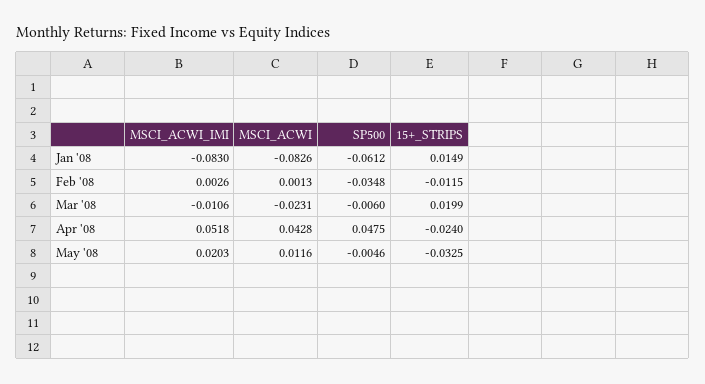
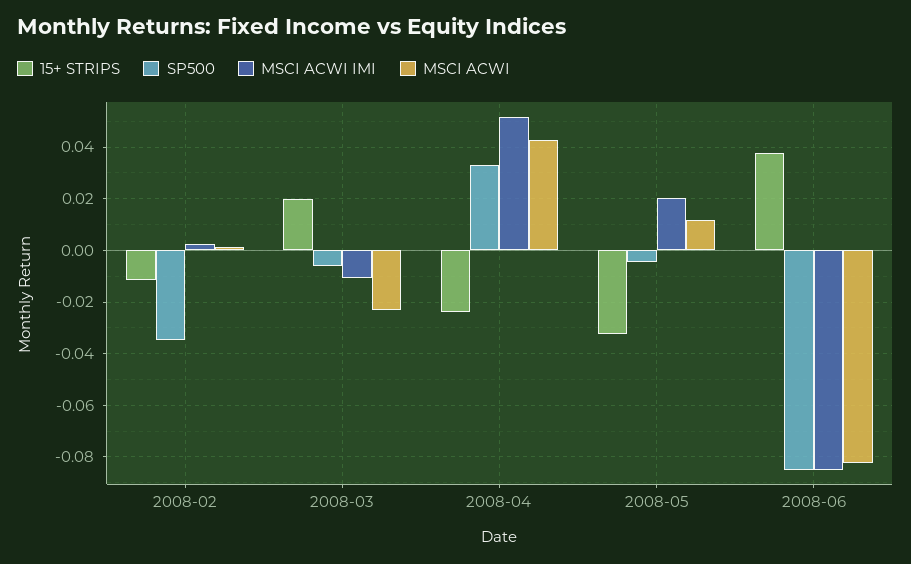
MSCI_ACWI_IMI, Jan '08: -0.083 -> none
MSCI_ACWI, Jan '08: -0.0826 -> none
SP500, Jan '08: -0.0612 -> none
15+_STRIPS, Jan '08: 0.0149 -> none
SP500, Apr '08: 0.0475 -> 0.0325
15+_STRIPS, 2008-06: none -> 0.0375
SP500, 2008-06: none -> -0.085
MSCI_ACWI_IMI, 2008-06: none -> -0.085
MSCI_ACWI, 2008-06: none -> -0.0825

